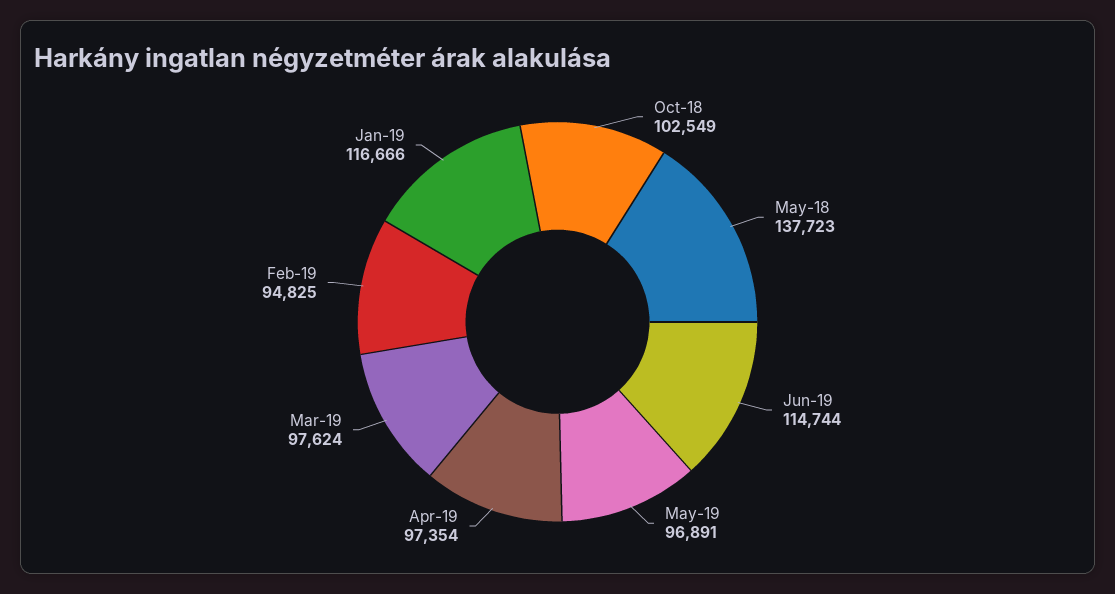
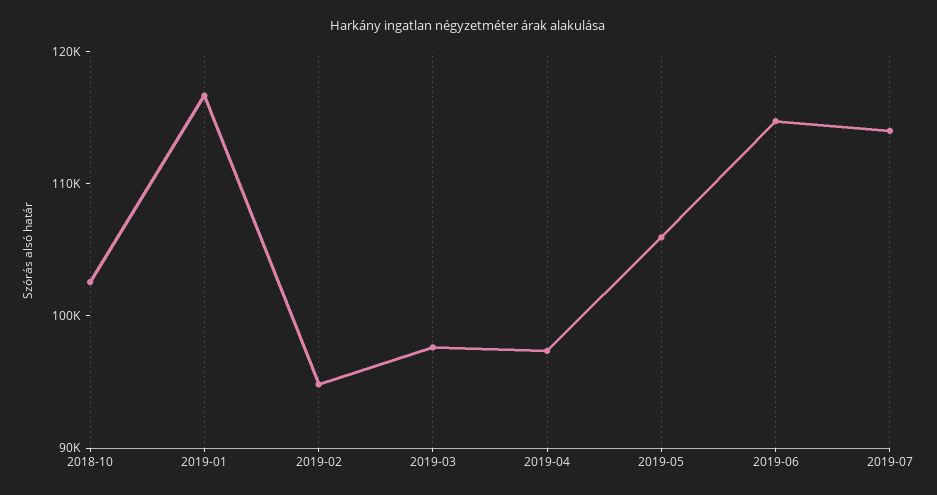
May-18: 137723 -> none
May-19: 96891 -> 106000
2019-07: none -> 114000

